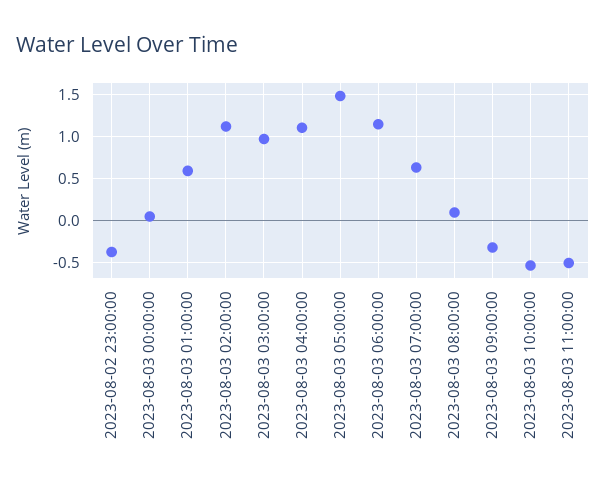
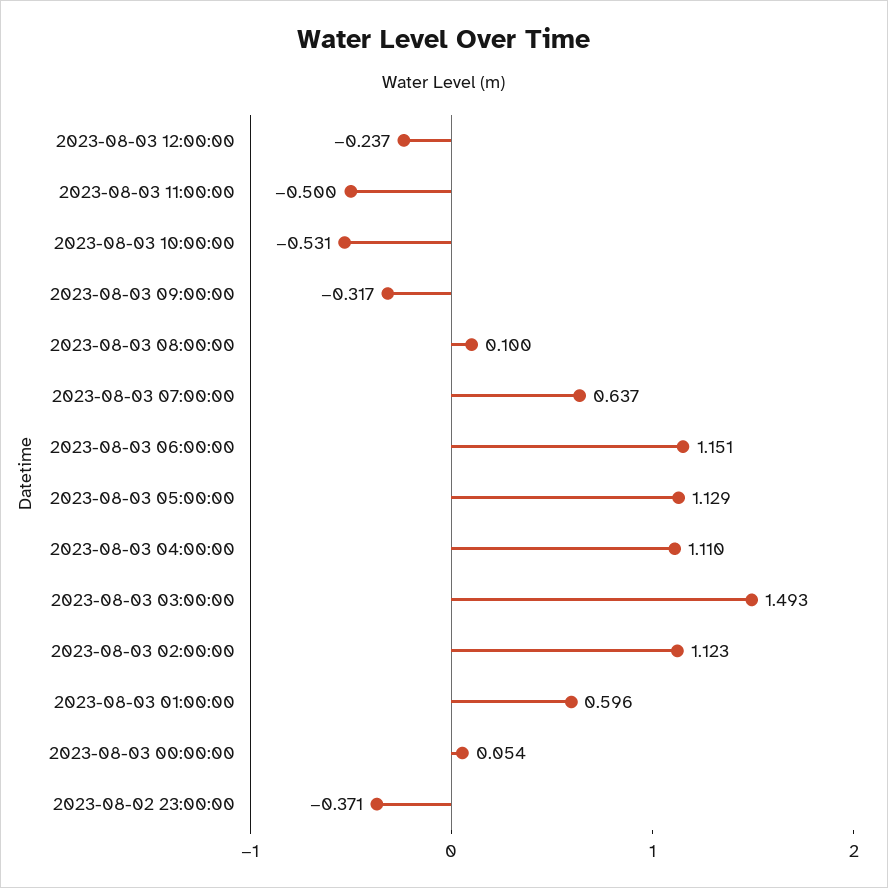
2023-08-03 03:00:00: 1 -> 1.493
2023-08-03 05:00:00: 1.5 -> 1.129
2023-08-03 12:00:00: none -> -0.237

